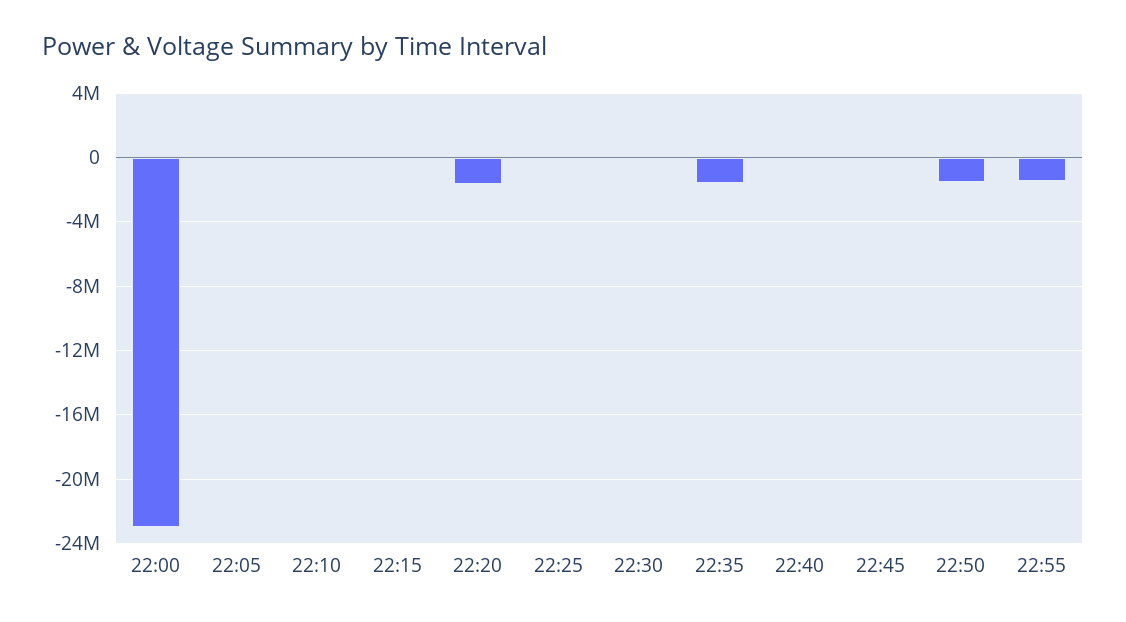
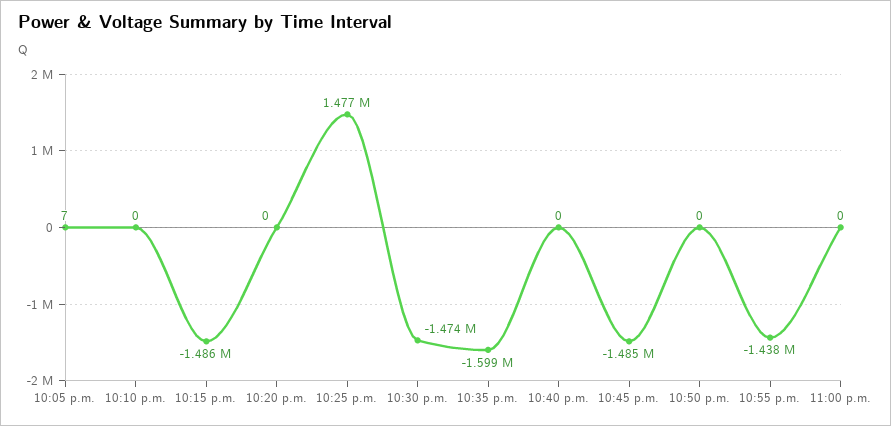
22:00: -23000000 -> none
22:15: 0 -> -1486000
22:20: -1500000 -> 0
22:25: 0 -> 1477000
22:30: 0 -> -1474000
22:45: 0 -> -1485000
22:50: -1500000 -> 0
11:00 p.m.: none -> 0

